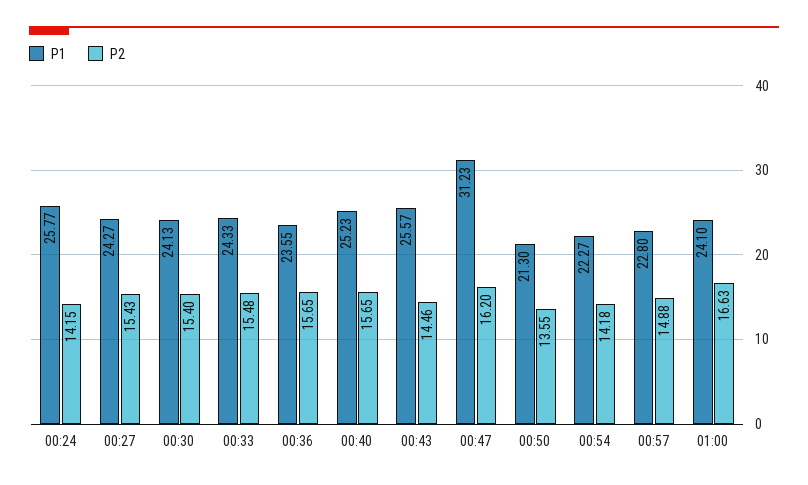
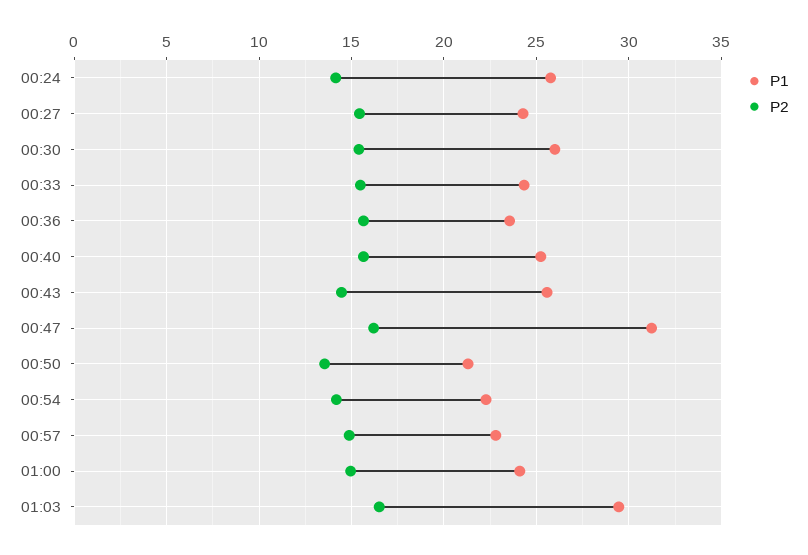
P1, 00:30: 24.13 -> 26
P2, 01:00: 16.63 -> 15
P1, 01:03: none -> 29.5
P2, 01:03: none -> 16.5

